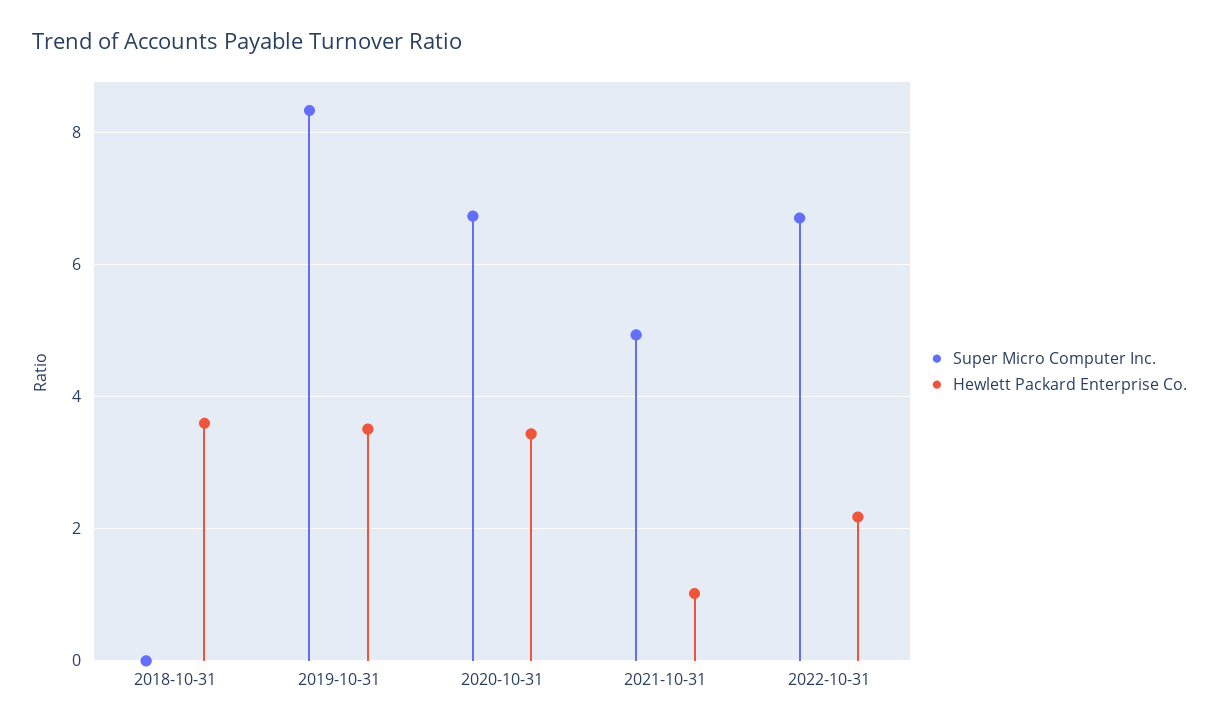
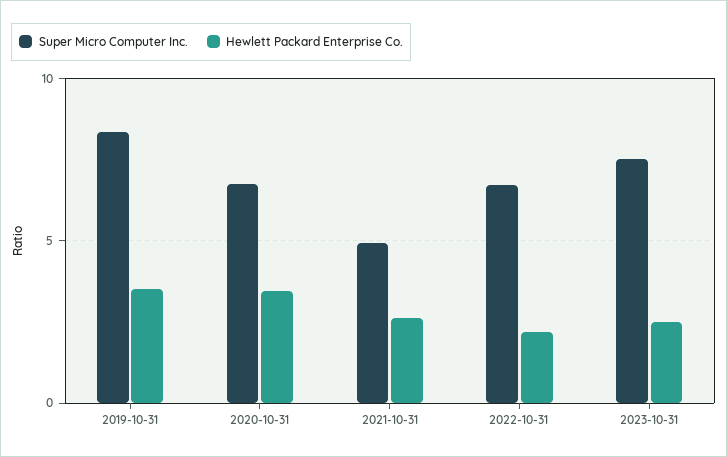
Super Micro Computer Inc., 2018-10-31: 0 -> none
Hewlett Packard Enterprise Co., 2018-10-31: 3.6 -> none
Hewlett Packard Enterprise Co., 2021-10-31: 1 -> 2.5
Super Micro Computer Inc., 2023-10-31: none -> 7.5
Hewlett Packard Enterprise Co., 2023-10-31: none -> 2.5

